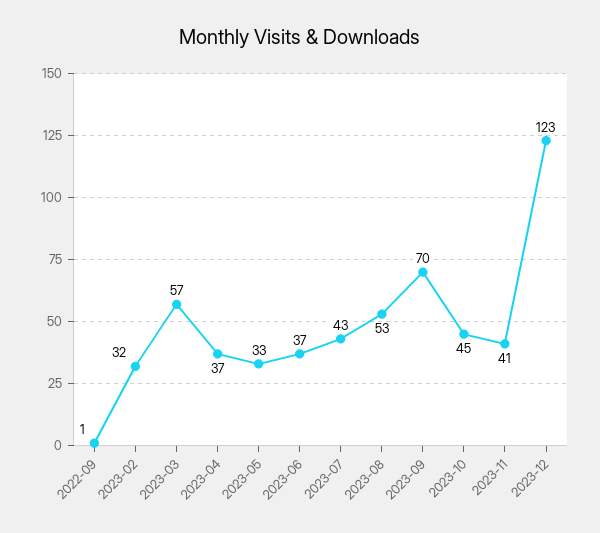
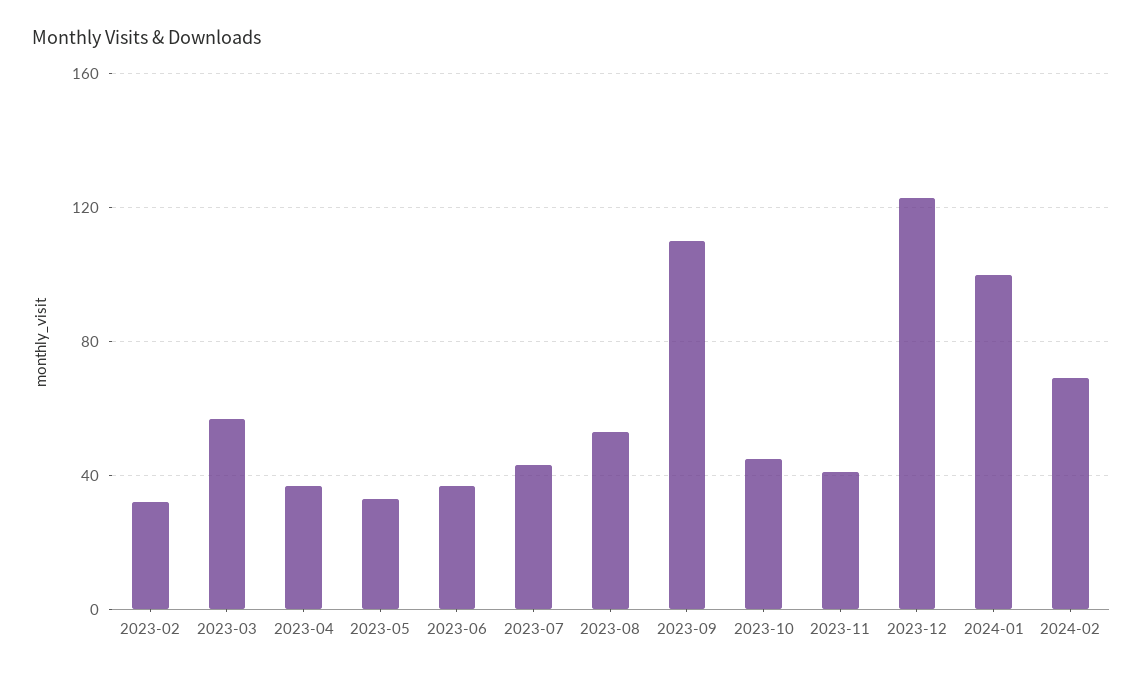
2022-09: 1 -> none
2023-09: 70 -> 110
2024-01: none -> 100
2024-02: none -> 70

